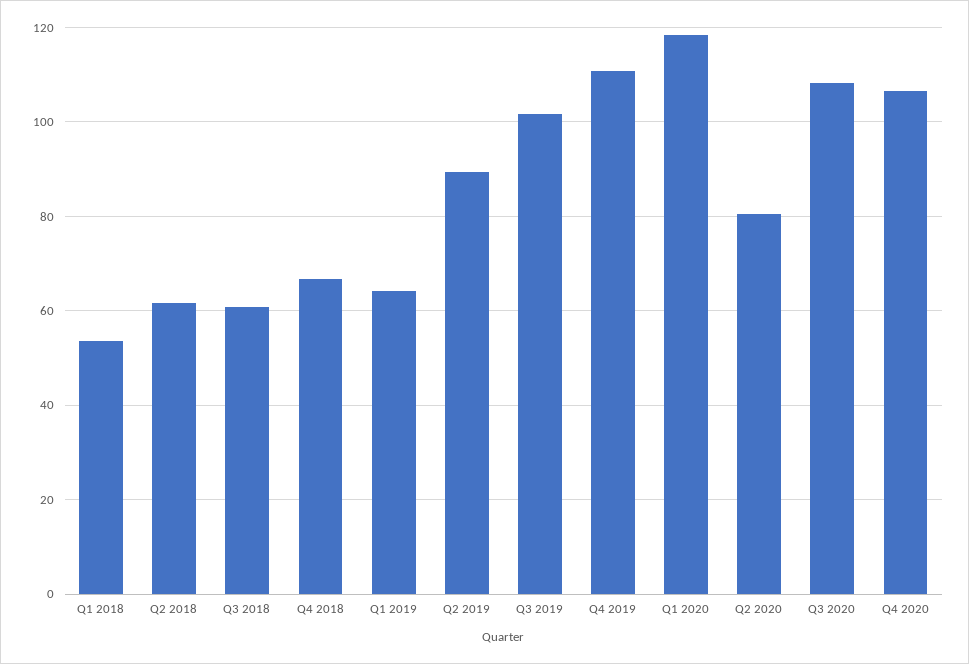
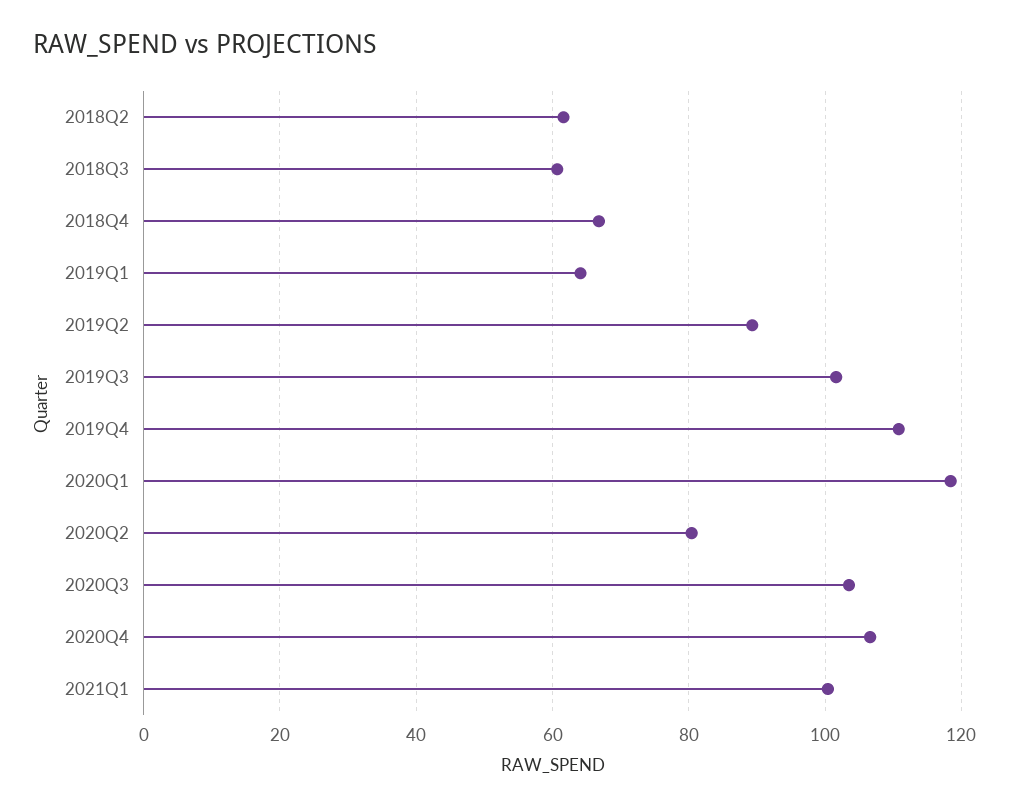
Q1 2018: 54 -> none
Q3 2020: 108 -> 104
2021Q1: none -> 100

